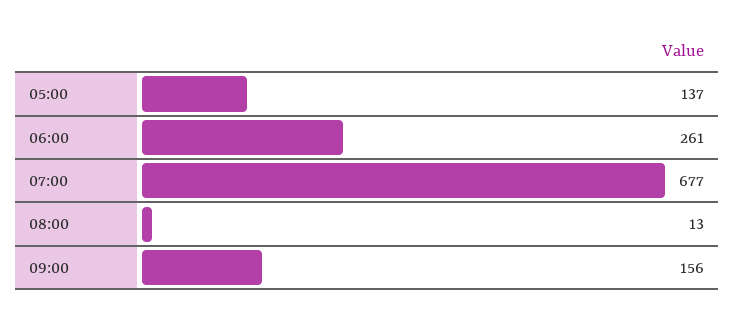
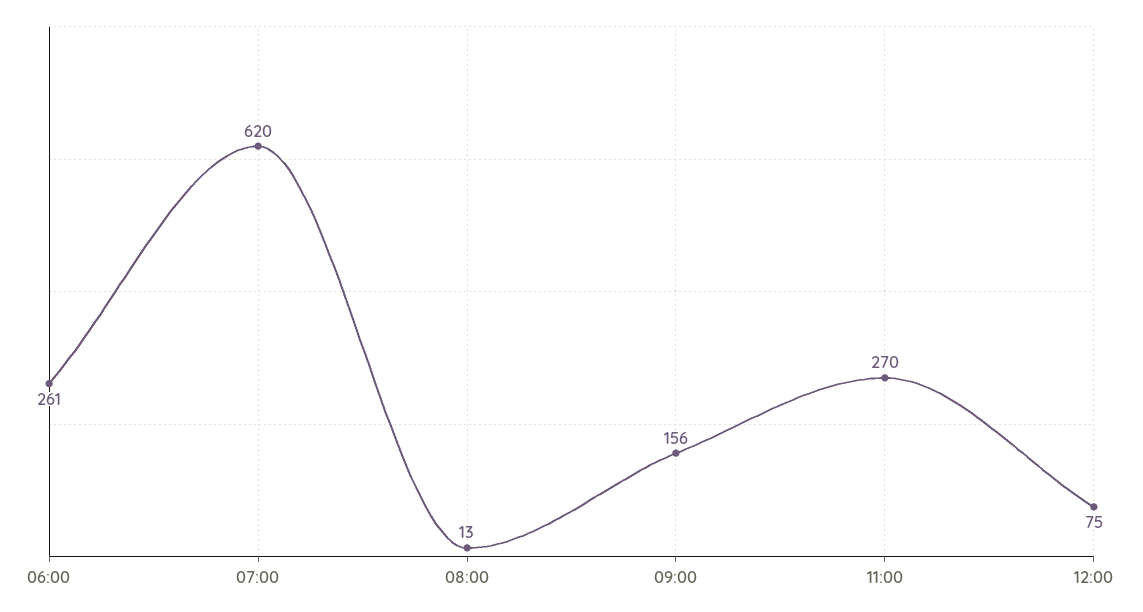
05:00: 137 -> none
07:00: 677 -> 620
11:00: none -> 270
12:00: none -> 75

